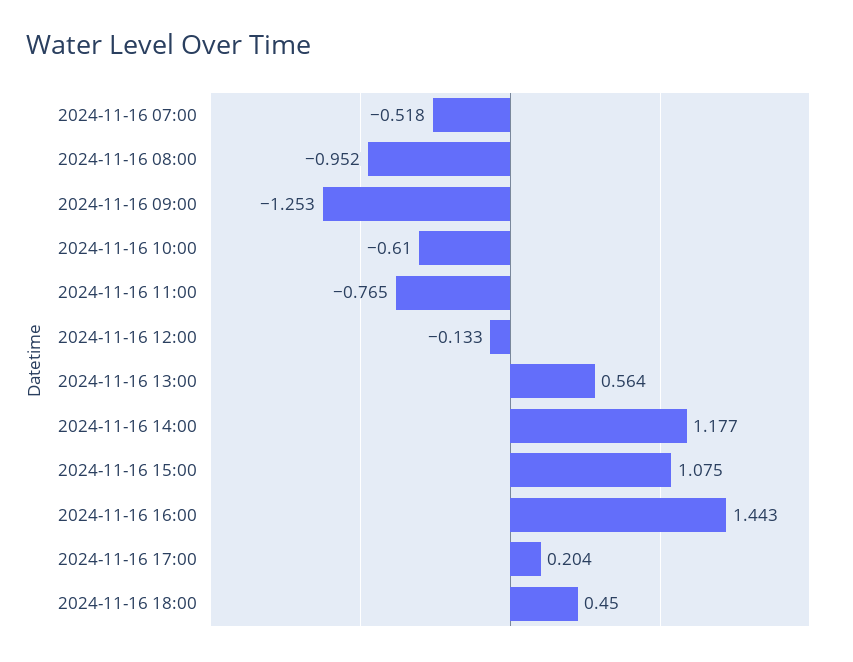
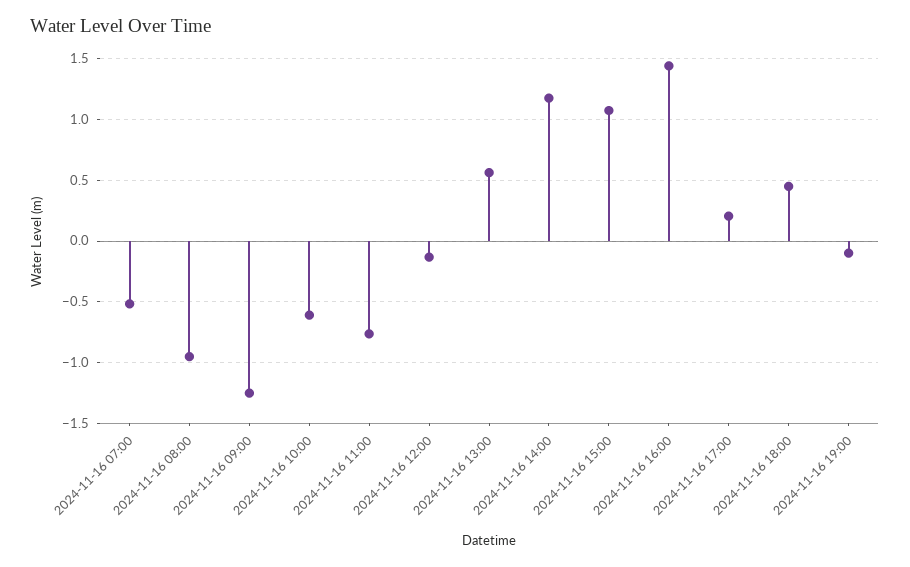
2024-11-16 19:00: none -> -0.1

